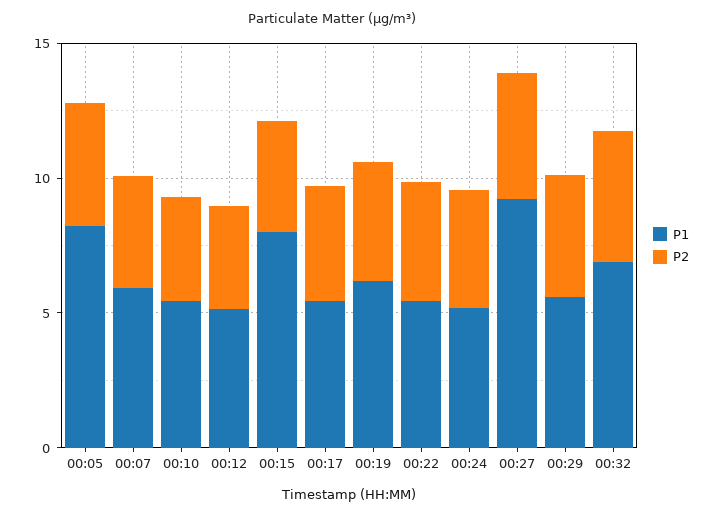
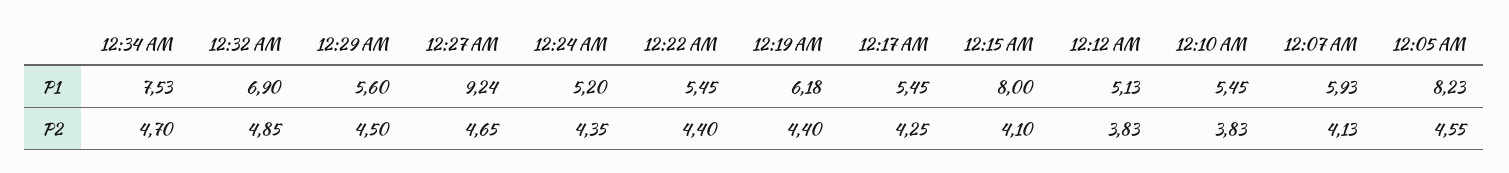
P1, 12:34 AM: none -> 7.53
P2, 12:34 AM: none -> 4.7

